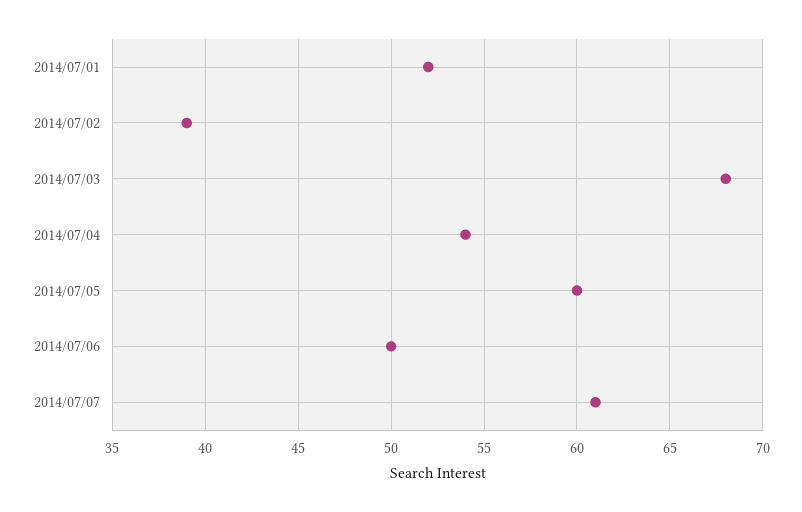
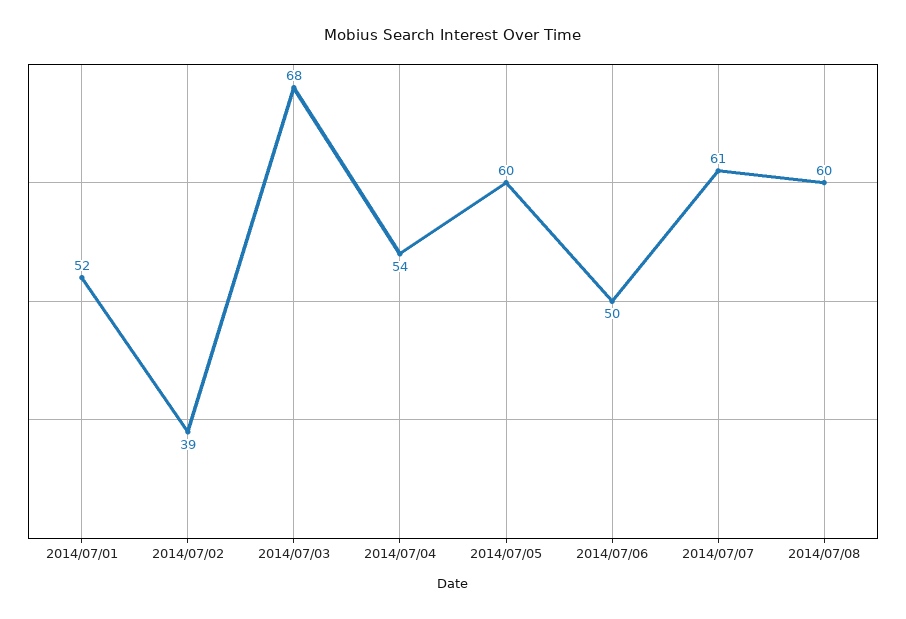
2014/07/08: none -> 60

